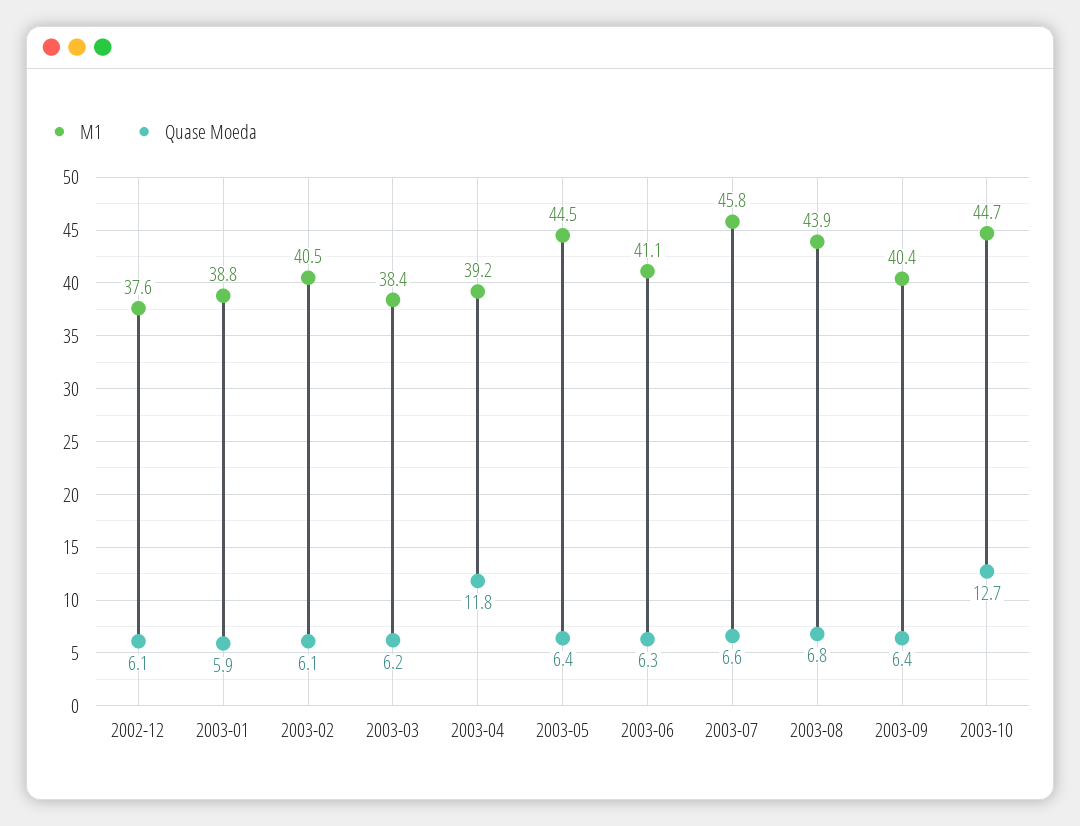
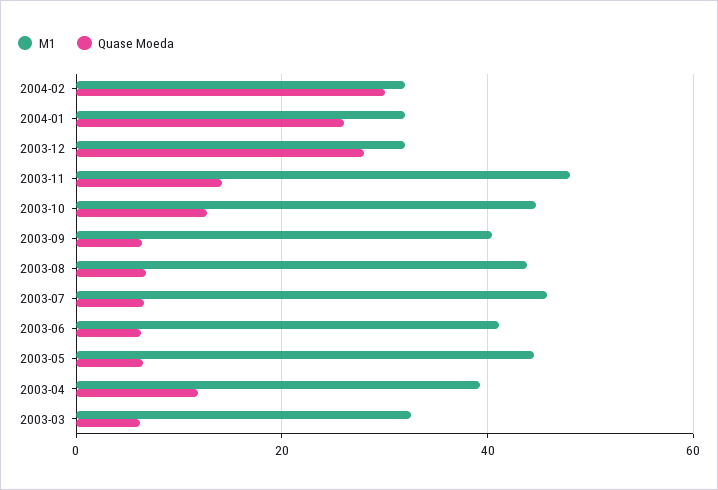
M1, 2002-12: 37.6 -> none
Quase Moeda, 2002-12: 6.1 -> none
M1, 2003-01: 38.8 -> none
Quase Moeda, 2003-01: 5.9 -> none
M1, 2003-02: 40.5 -> none
Quase Moeda, 2003-02: 6.1 -> none
M1, 2003-03: 38.4 -> 32
M1, 2004-02: none -> 32
Quase Moeda, 2004-02: none -> 30
M1, 2004-01: none -> 32
Quase Moeda, 2004-01: none -> 26
M1, 2003-12: none -> 32
Quase Moeda, 2003-12: none -> 28
M1, 2003-11: none -> 48
Quase Moeda, 2003-11: none -> 14

